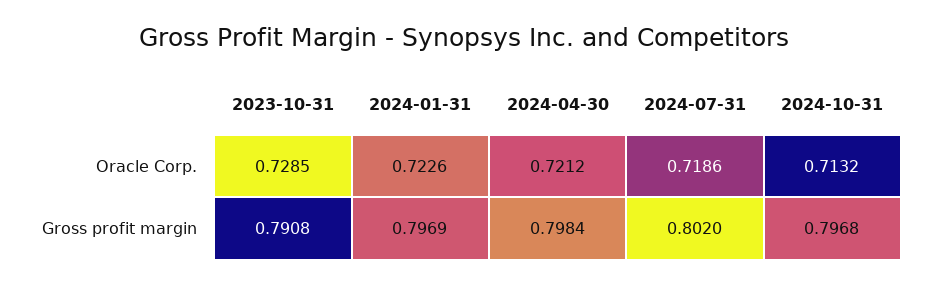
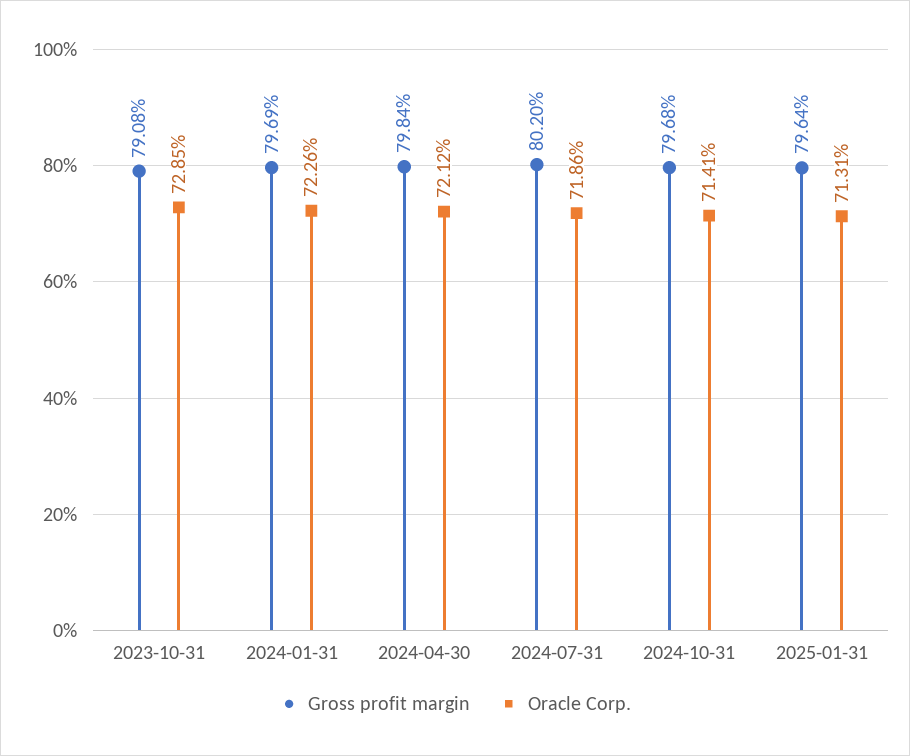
Oracle Corp., 2024-10-31: 0.7132 -> 0.7141
Gross profit margin, 2025-01-31: none -> 0.7964
Oracle Corp., 2025-01-31: none -> 0.7131

